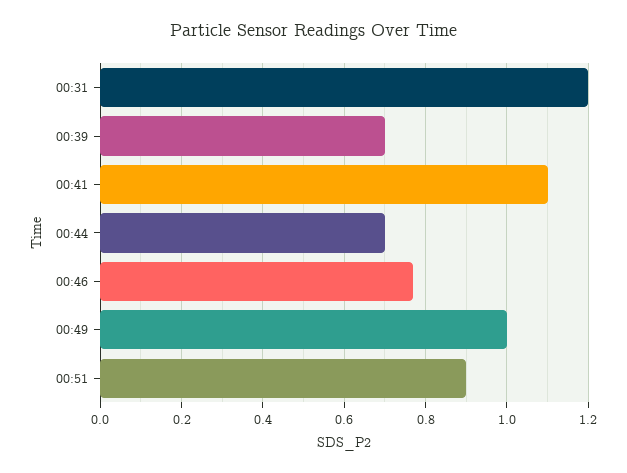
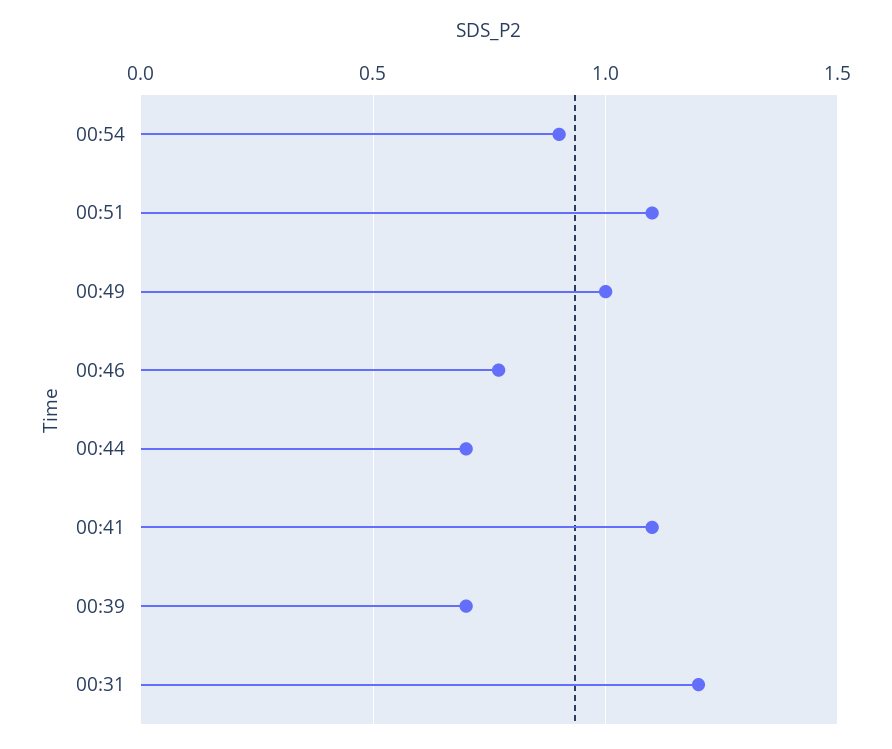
00:51: 0.9 -> 1.1
00:54: none -> 0.9

